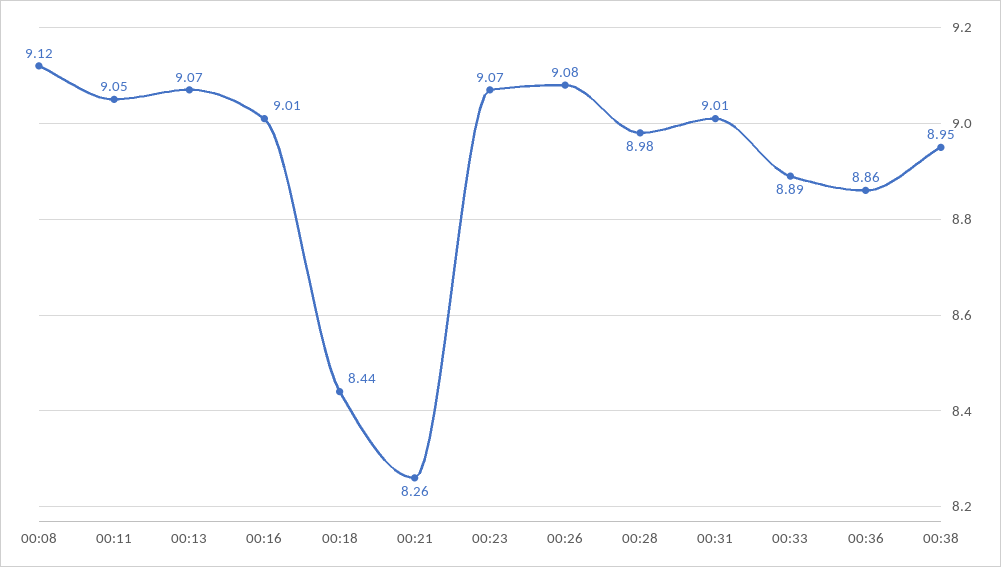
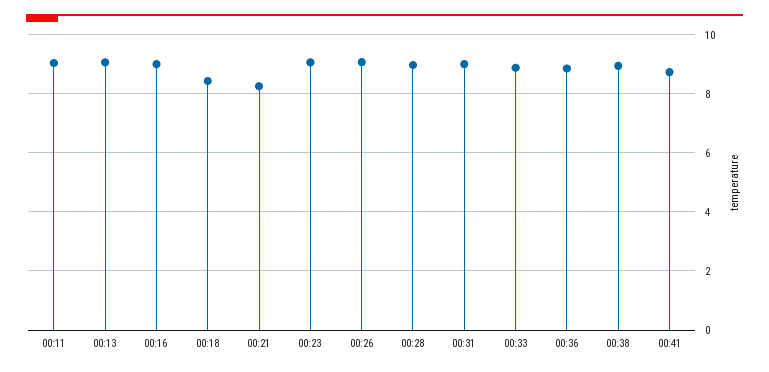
00:08: 9.12 -> none
00:41: none -> 8.75

